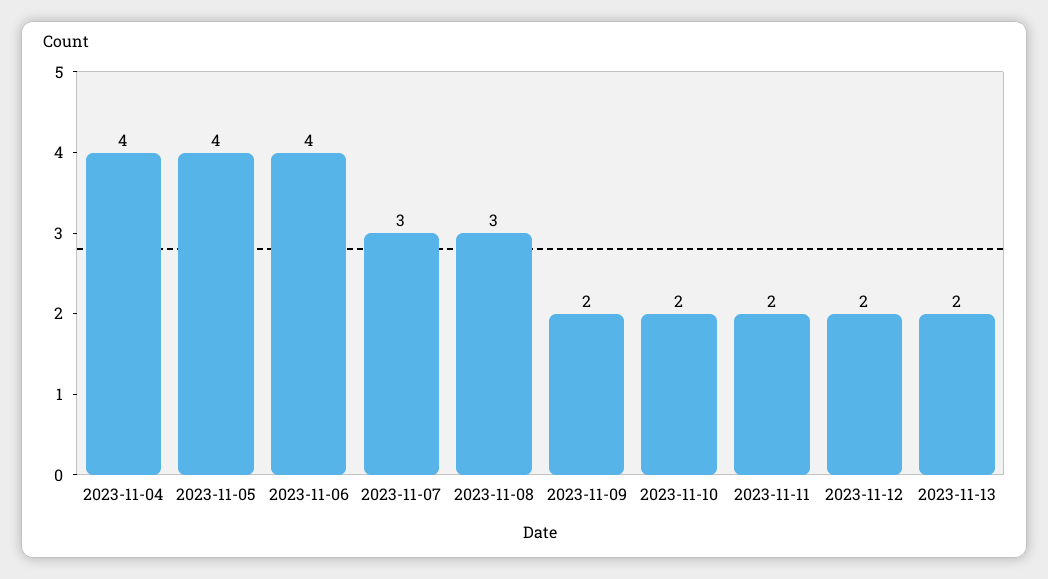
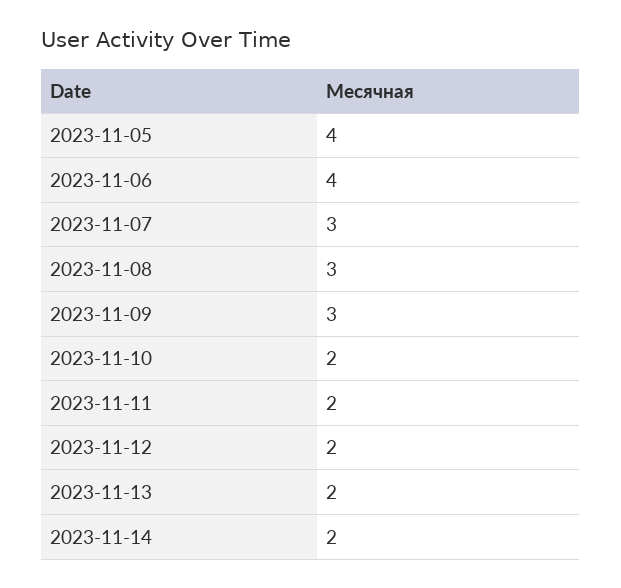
2023-11-04: 4 -> none
2023-11-09: 2 -> 3
2023-11-14: none -> 2

